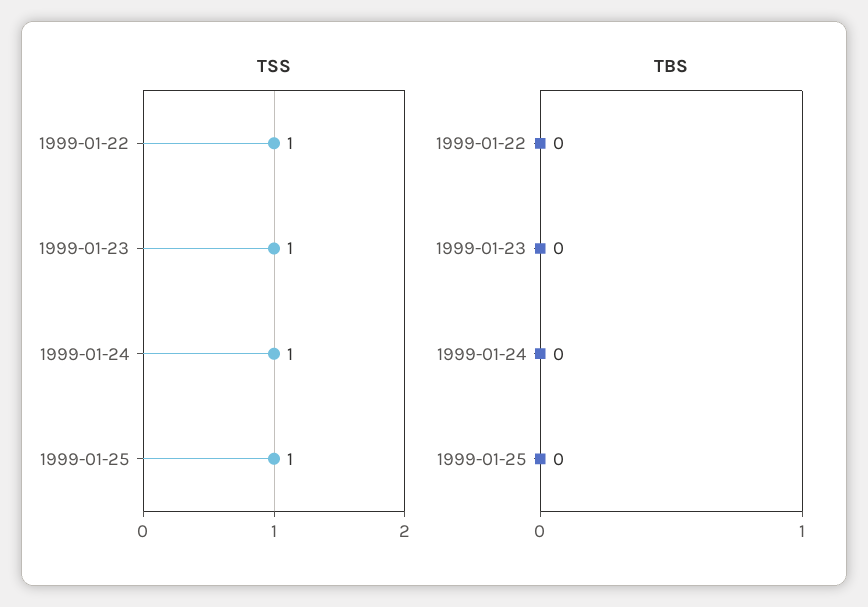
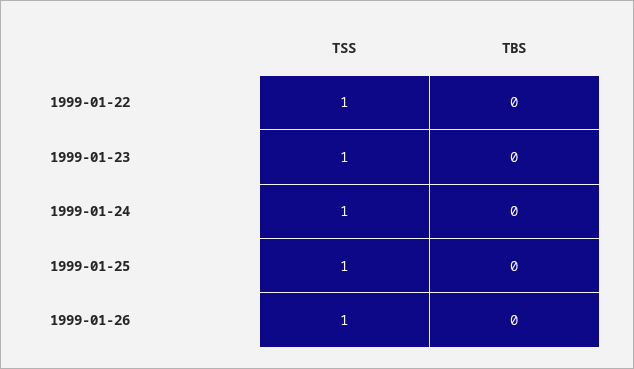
TSS, 1999-01-26: none -> 1
TBS, 1999-01-26: none -> 0

